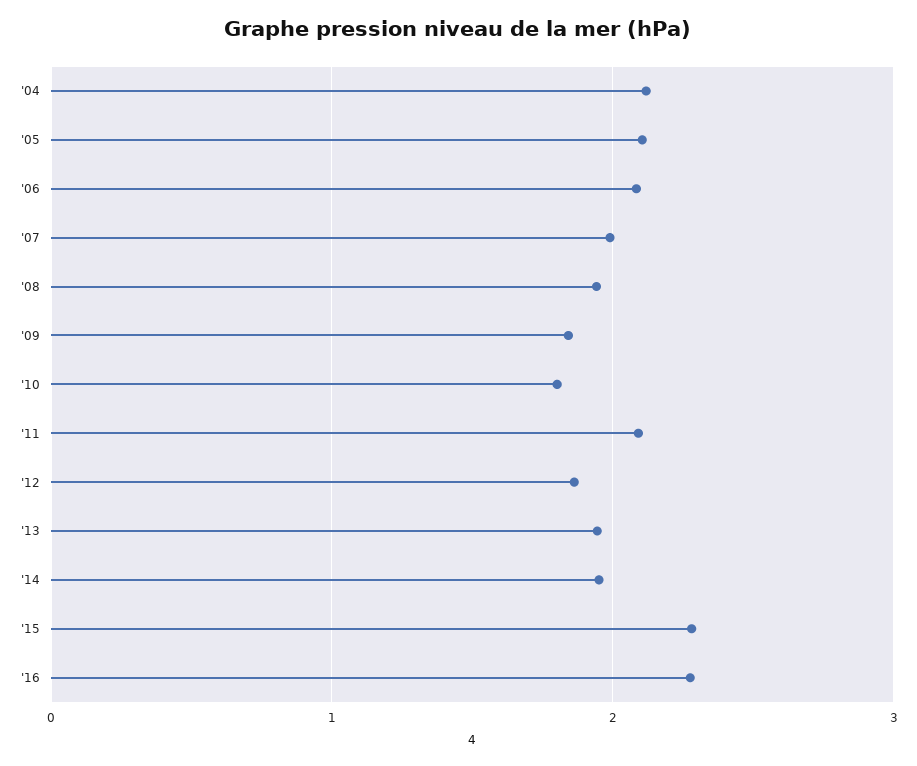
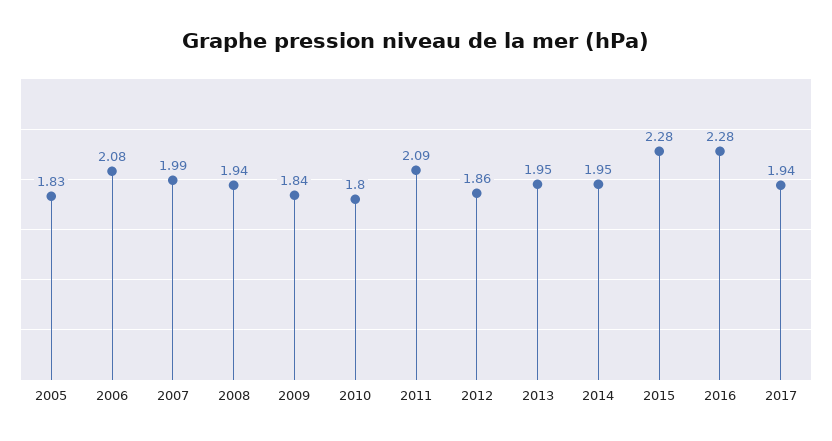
'04: 2.1 -> none
'05: 2.1 -> 1.83
2017: none -> 1.94

